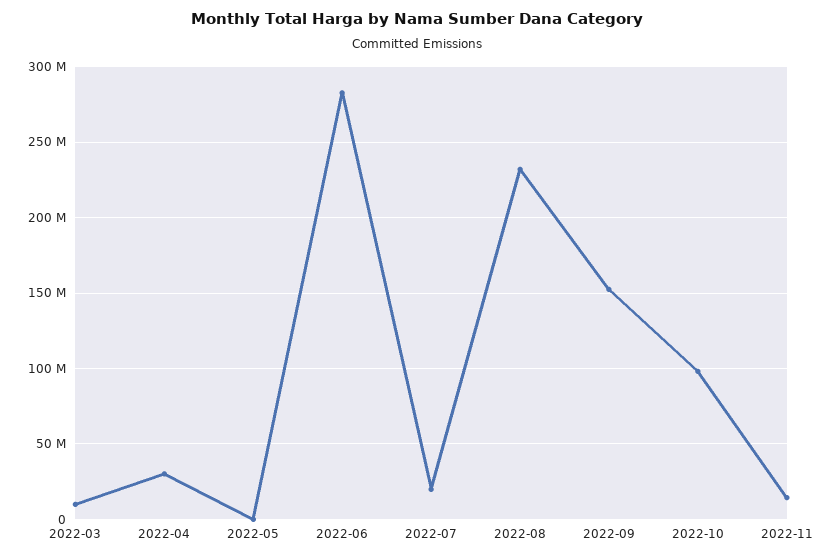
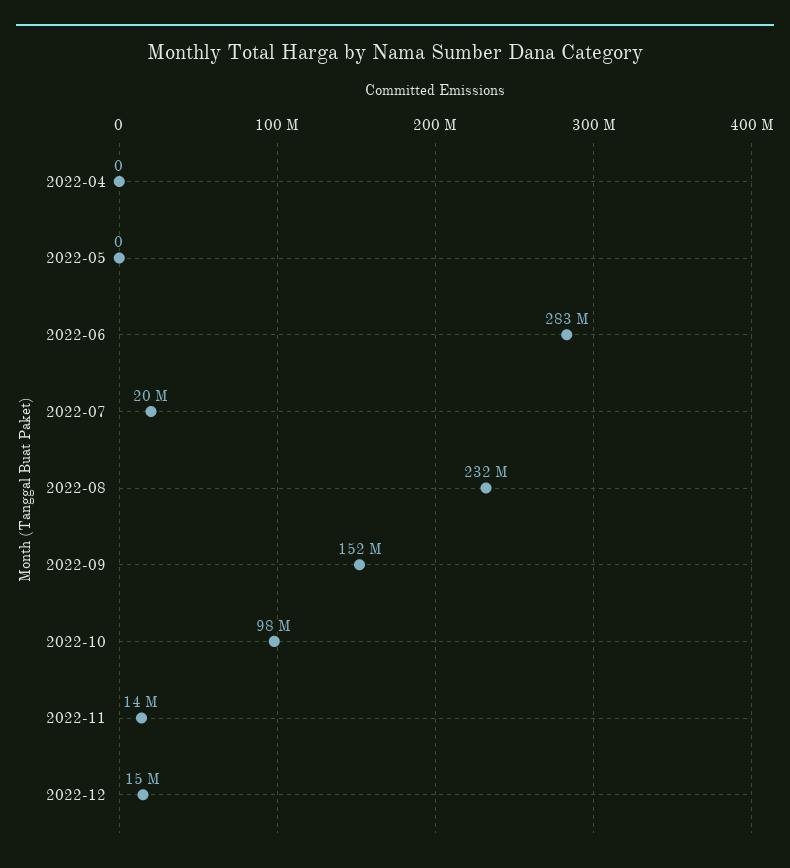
2022-03: 10000000 -> none
2022-04: 30000000 -> 0
2022-12: none -> 15000000

